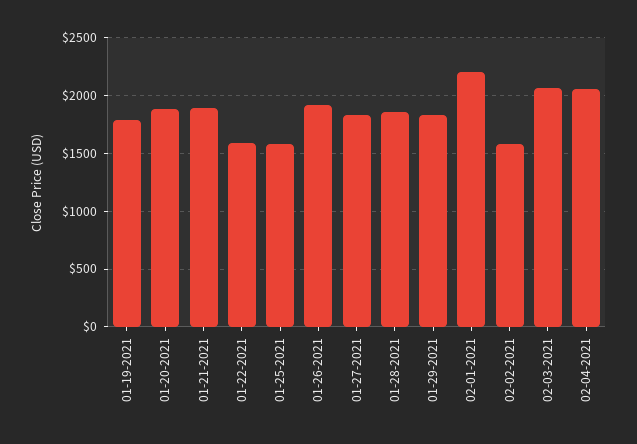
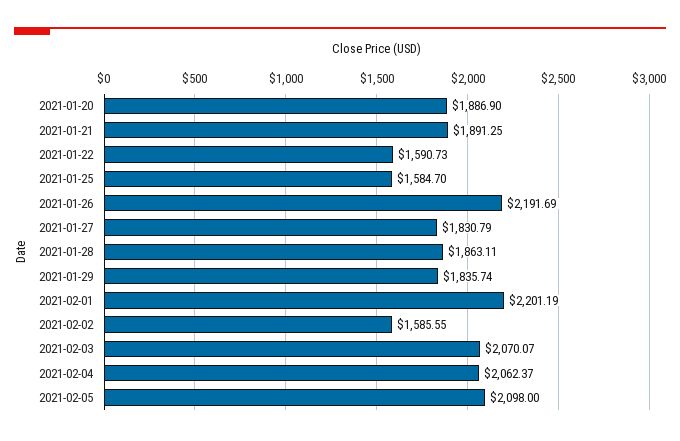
01-19-2021: 1800 -> none
01-26-2021: 1900 -> 2191.69
2021-02-05: none -> 2098

